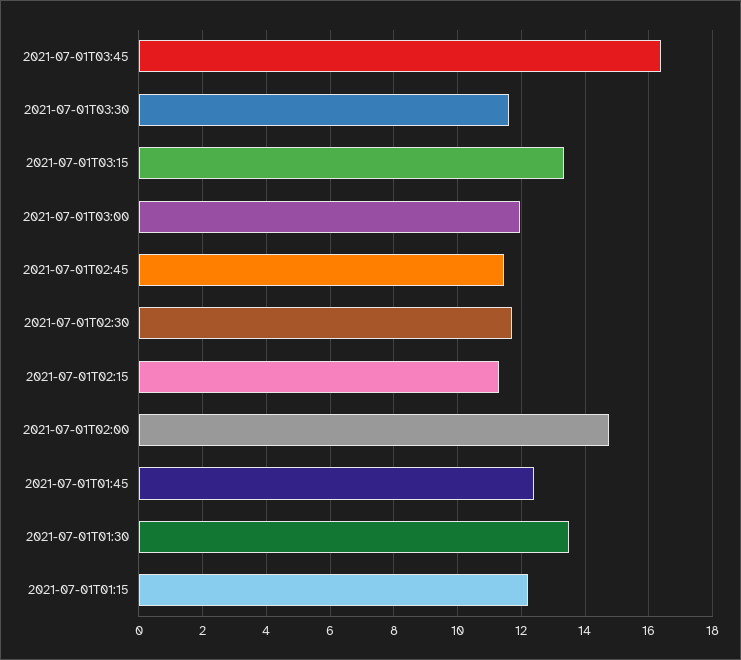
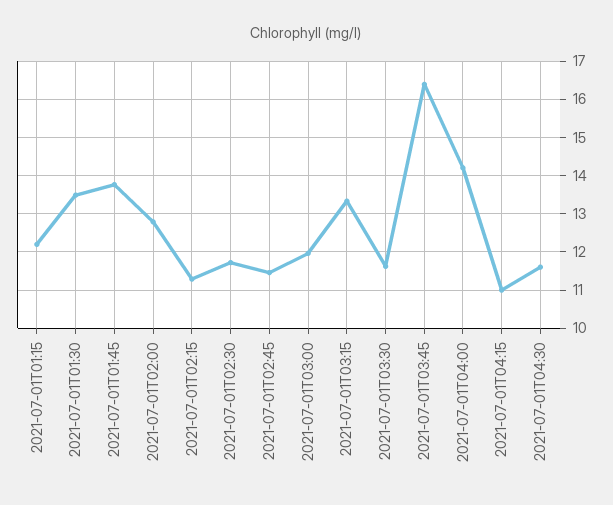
2021-07-01T02:00: 14.8 -> 12.8
2021-07-01T01:45: 12.4 -> 13.8
2021-07-01T04:00: none -> 14.2
2021-07-01T04:15: none -> 11
2021-07-01T04:30: none -> 11.6

